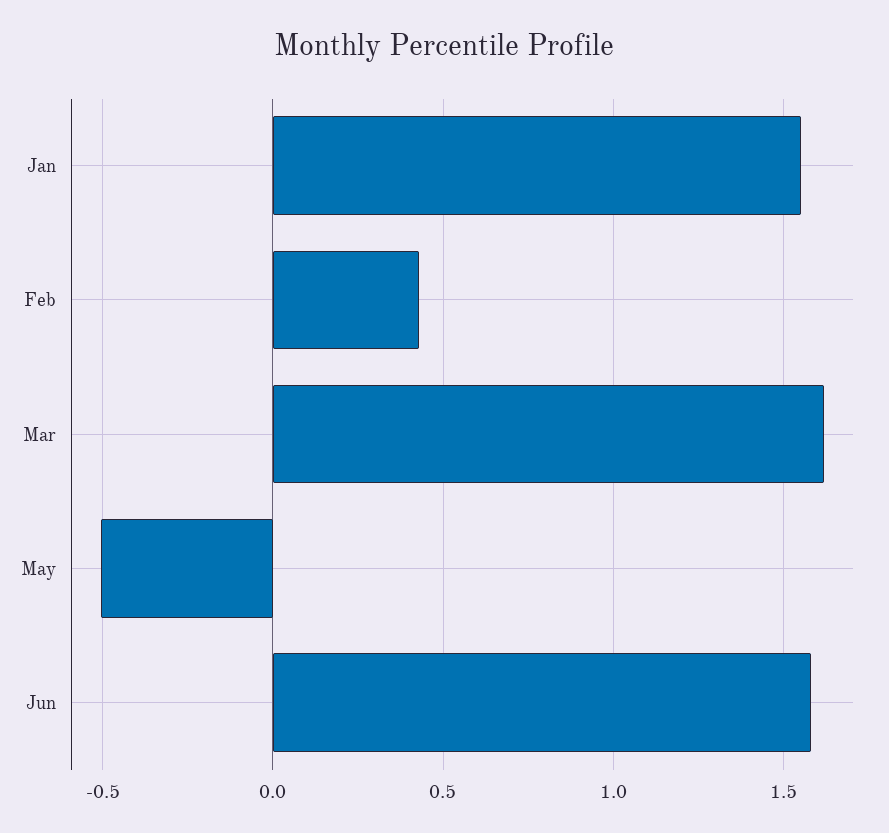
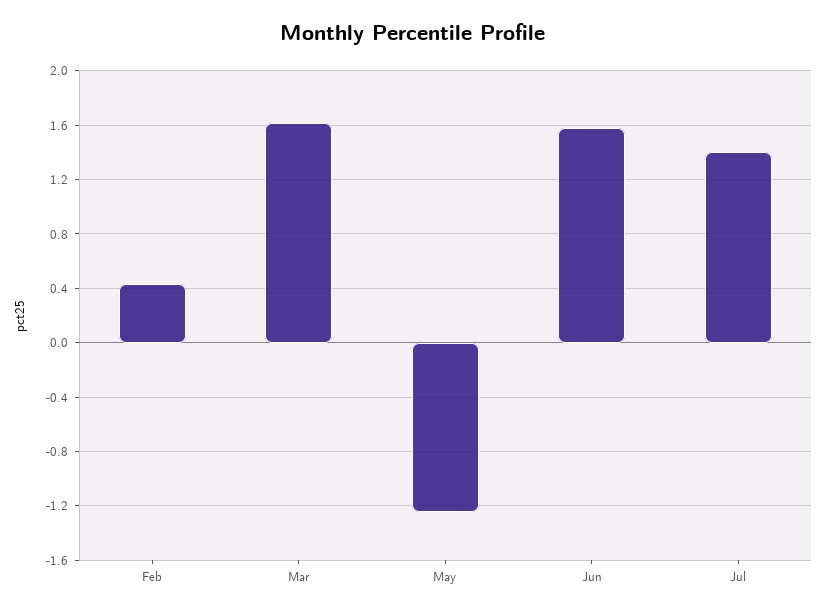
Jan: 1.55 -> none
May: -0.5 -> -1.25
Jul: none -> 1.4

